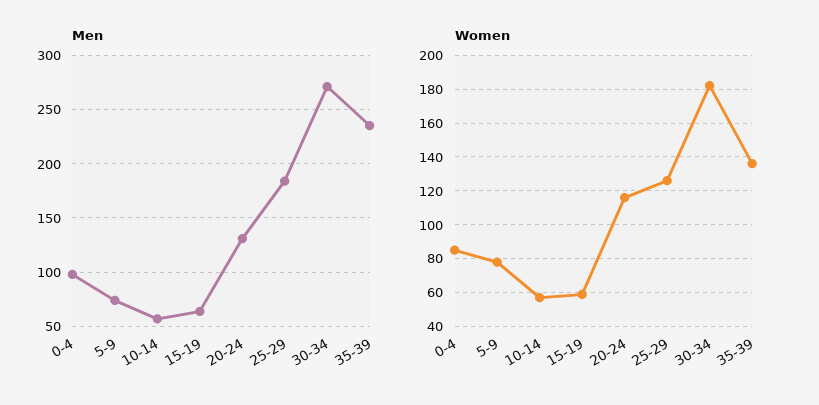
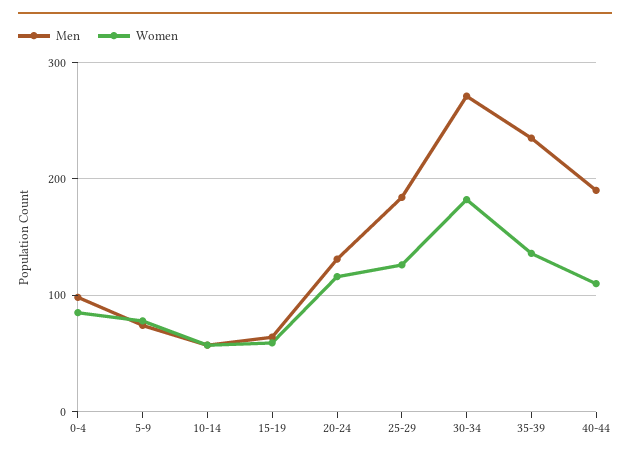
Men, 40-44: none -> 190
Women, 40-44: none -> 110

